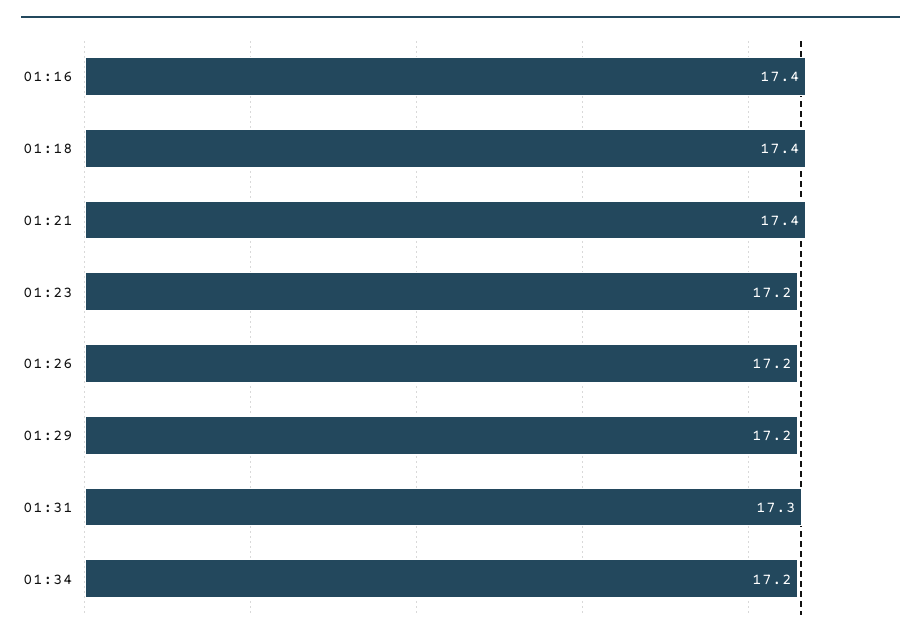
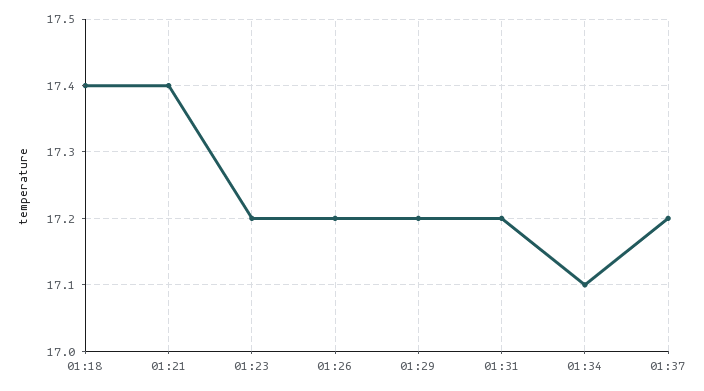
01:16: 17.4 -> none
01:31: 17.3 -> 17.2
01:34: 17.2 -> 17.1
01:37: none -> 17.2

